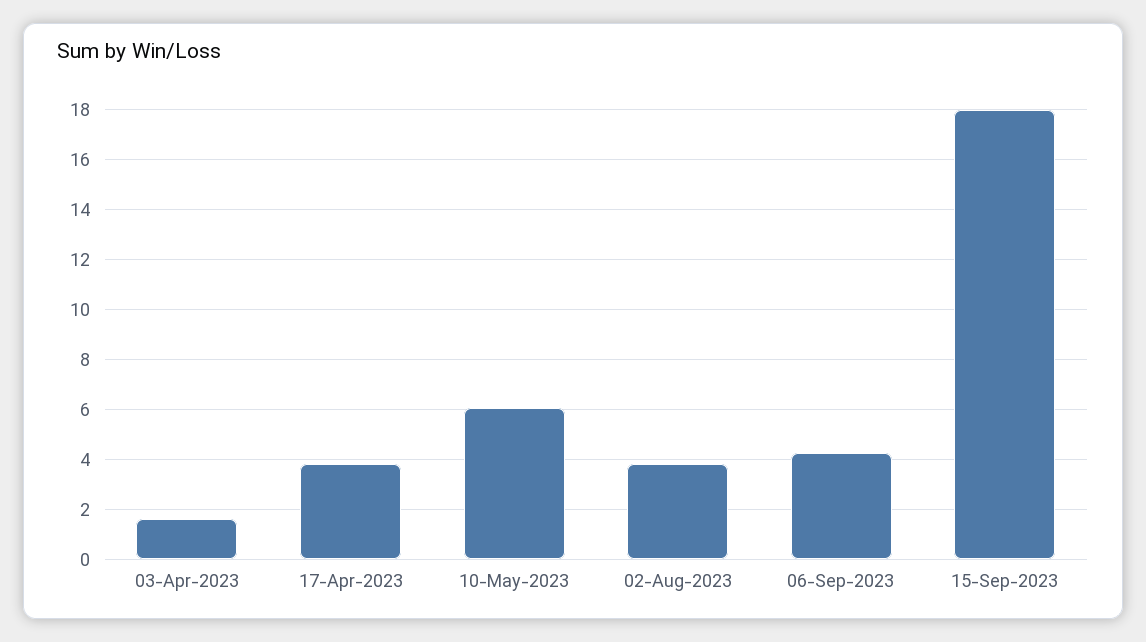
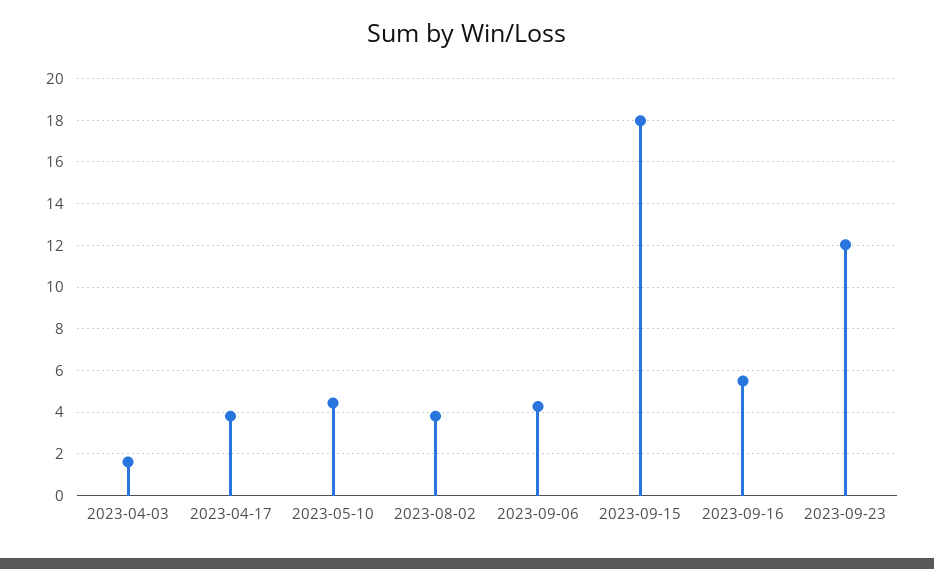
10-May-2023: 6 -> 4.5
2023-09-16: none -> 5.5
2023-09-23: none -> 12

